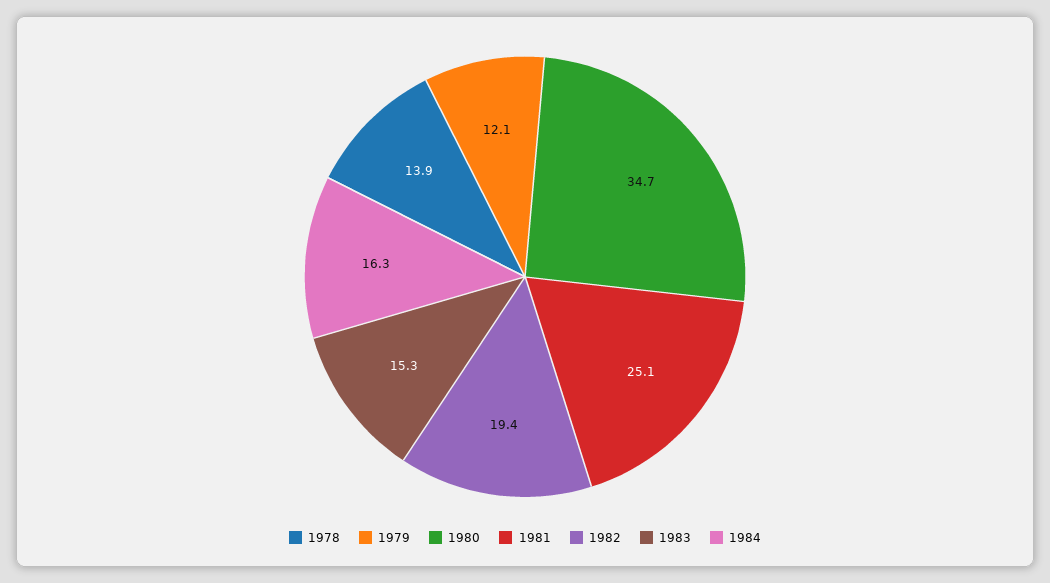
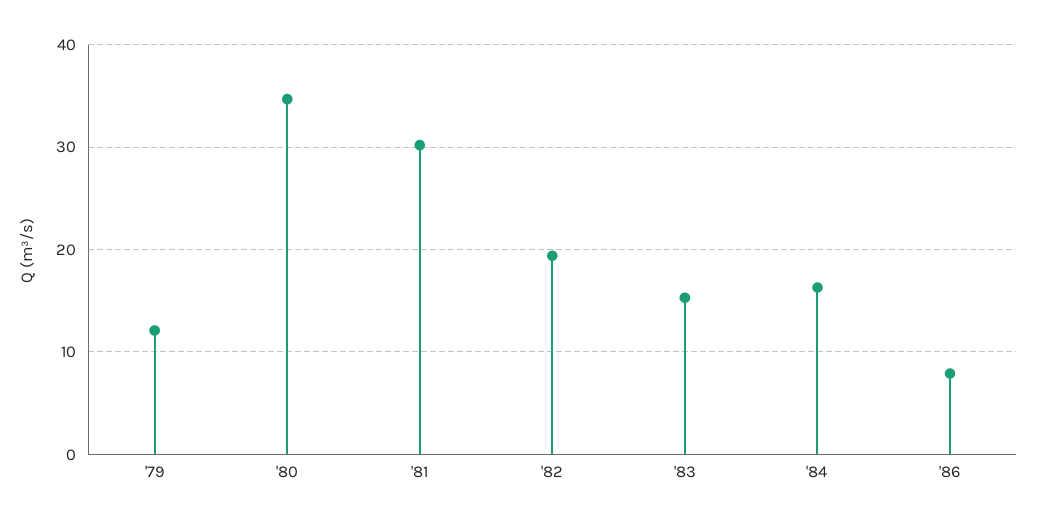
1978: 13.9 -> none
1981: 25.1 -> 30
'86: none -> 8

